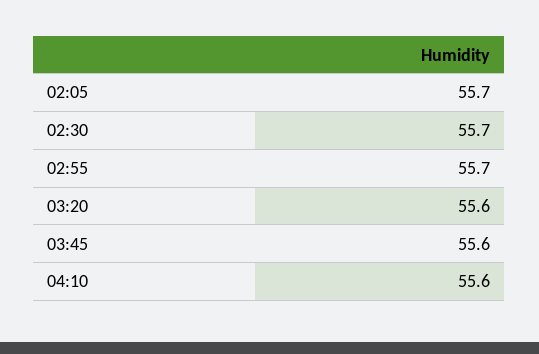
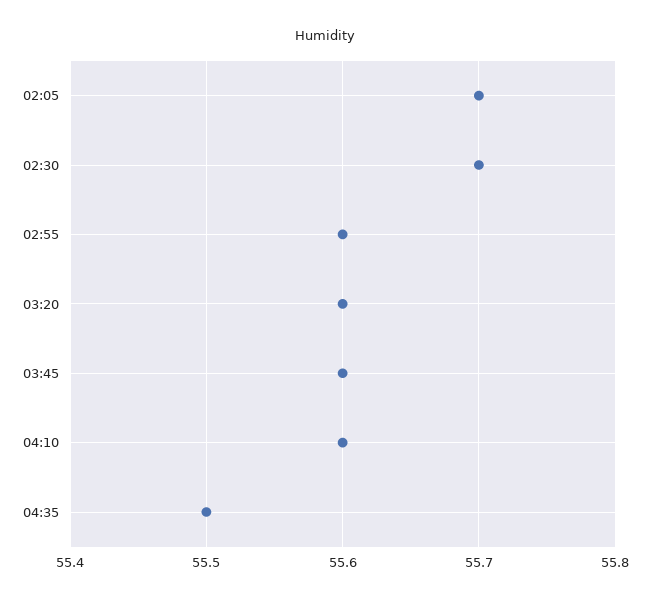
02:55: 55.7 -> 55.6
04:35: none -> 55.5

